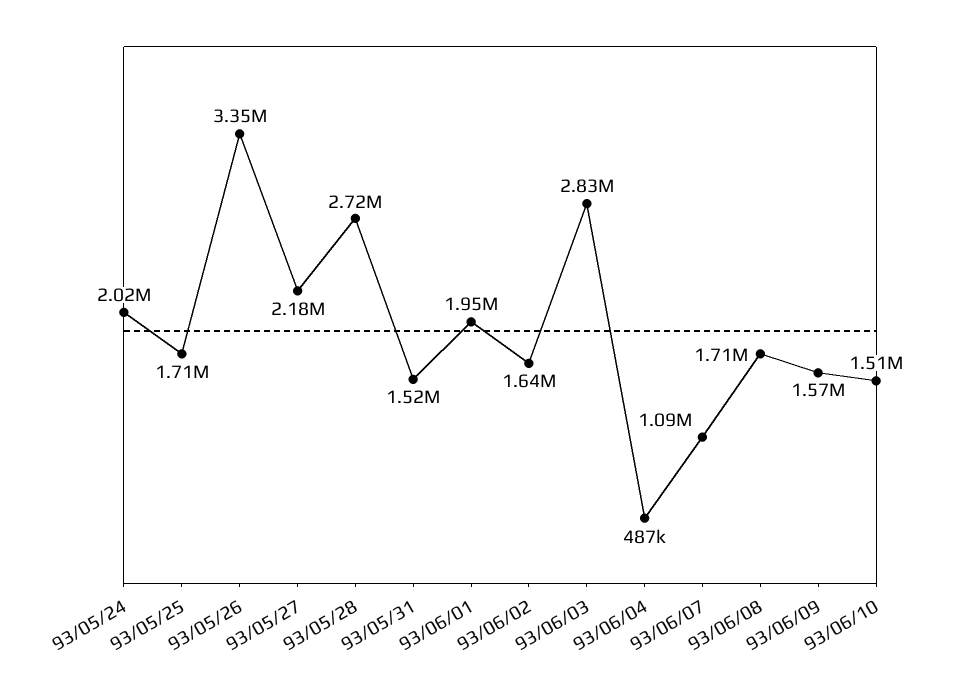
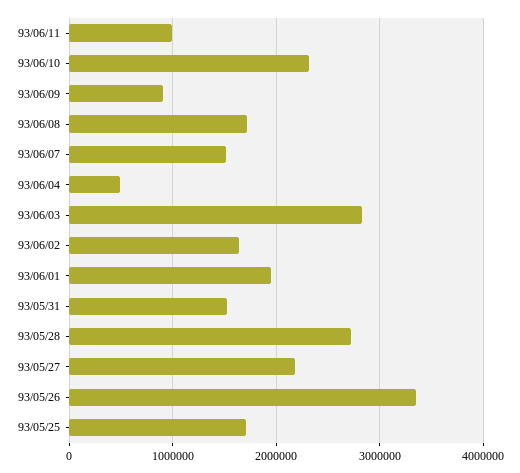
93/05/24: 2020000 -> none
93/06/07: 1090000 -> 1500000
93/06/09: 1570000 -> 900000
93/06/10: 1510000 -> 2300000
93/06/11: none -> 1000000

